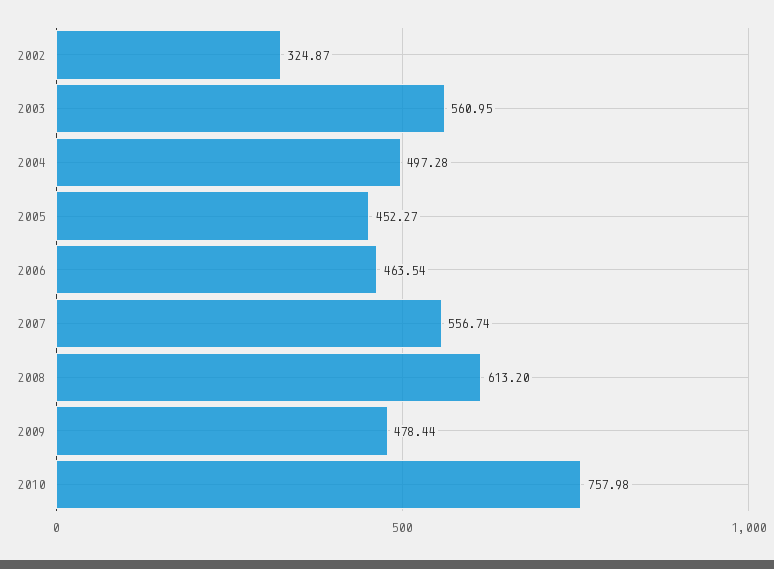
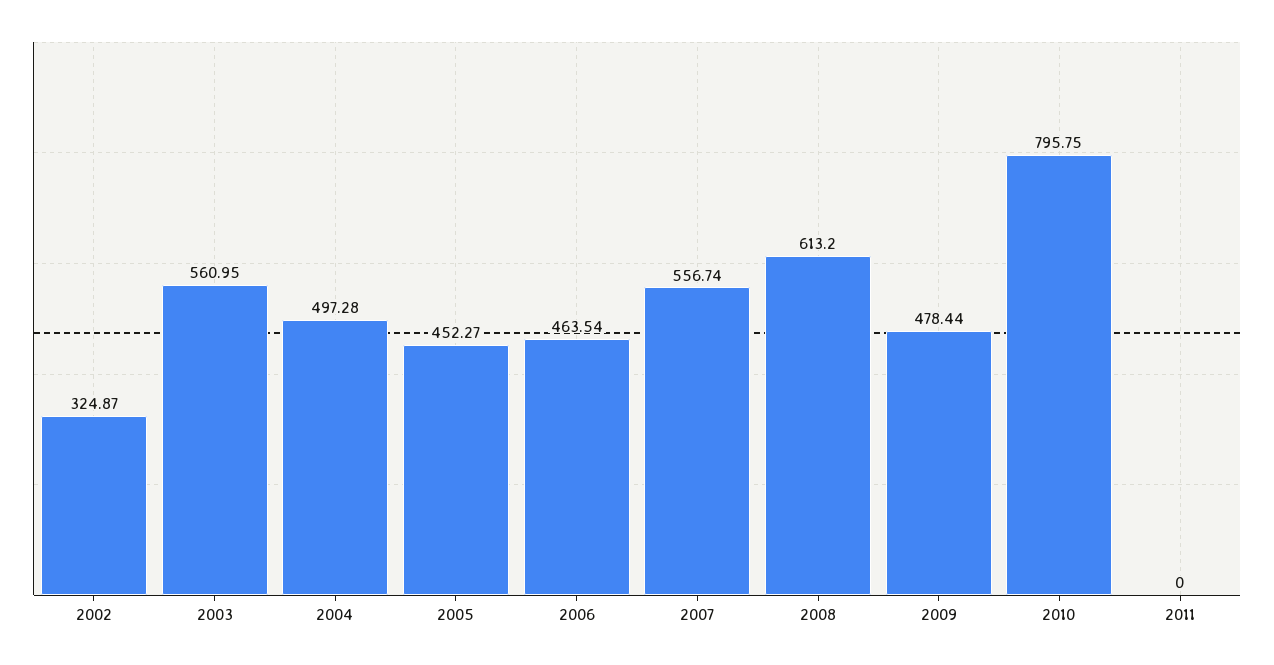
2010: 757.98 -> 795.75
2011: none -> 0

